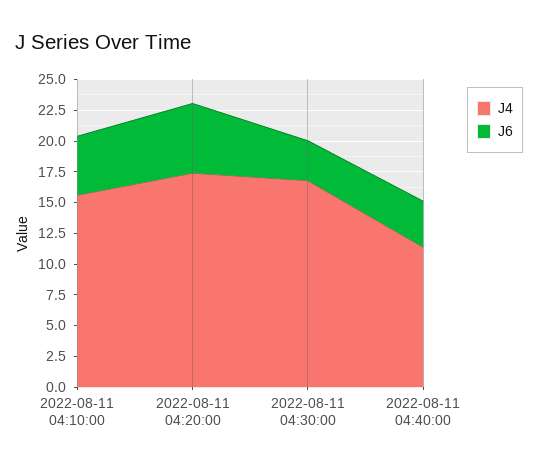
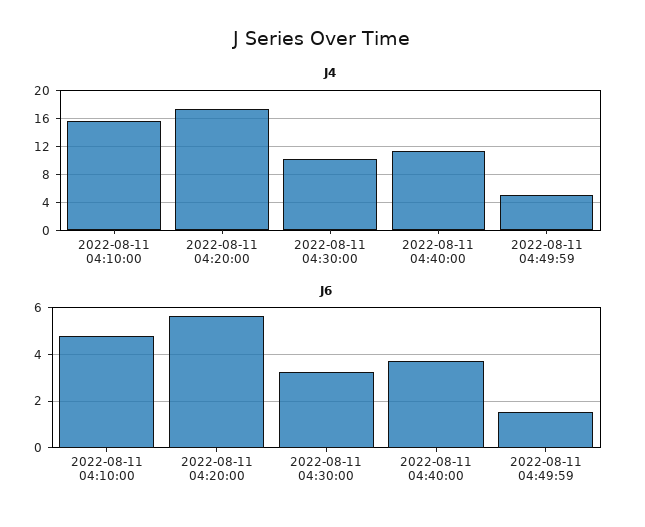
J4, 2022-08-11 04:30:00: 17.5 -> 10
J4, 2022-08-11 04:49:59: none -> 5
J6, 2022-08-11 04:49:59: none -> 1.5

